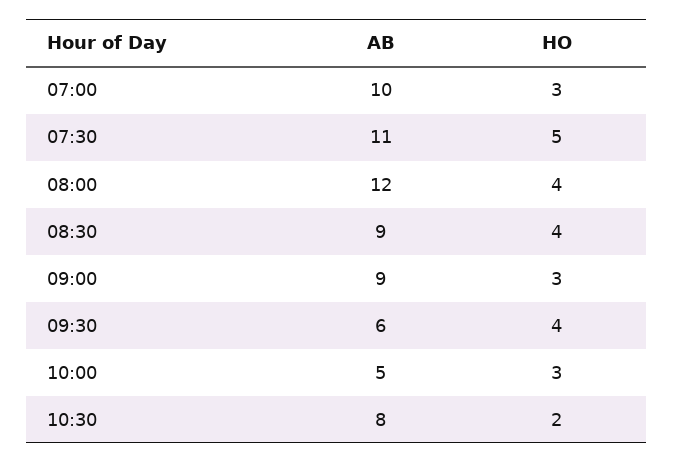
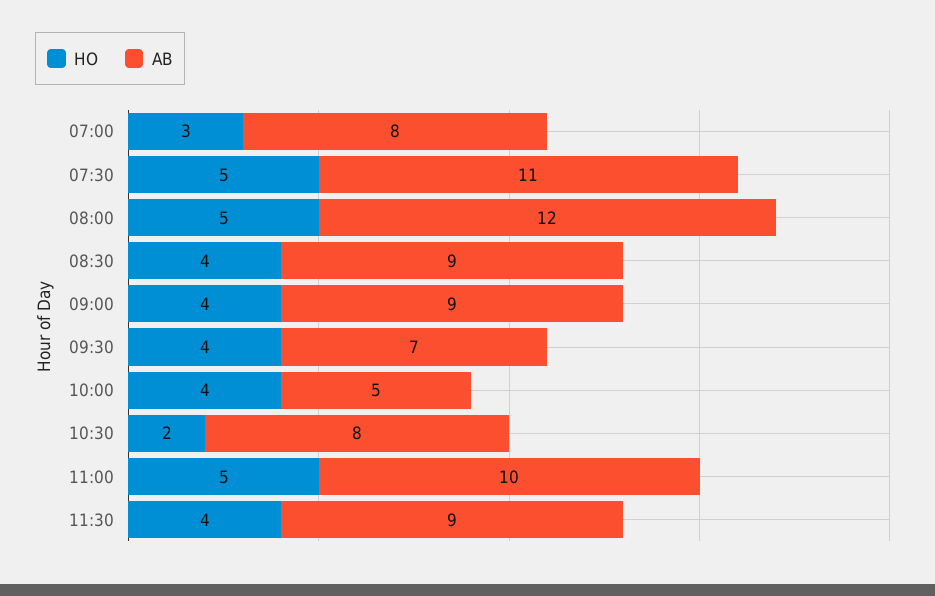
AB, 07:00: 10 -> 8
HO, 08:00: 4 -> 5
HO, 09:00: 3 -> 4
AB, 09:30: 6 -> 7
HO, 10:00: 3 -> 4
HO, 11:00: none -> 5
AB, 11:00: none -> 10
HO, 11:30: none -> 4
AB, 11:30: none -> 9

